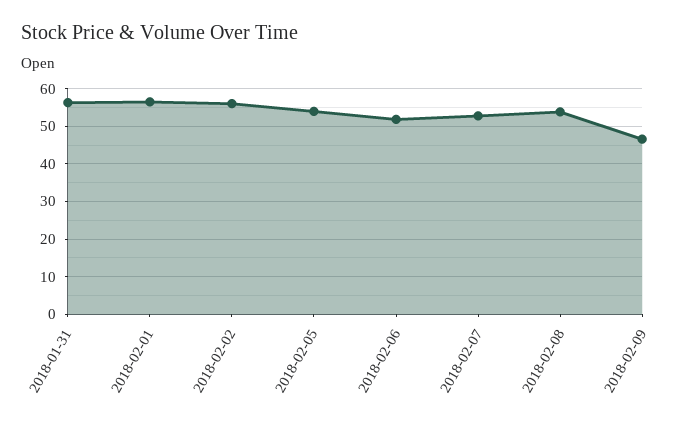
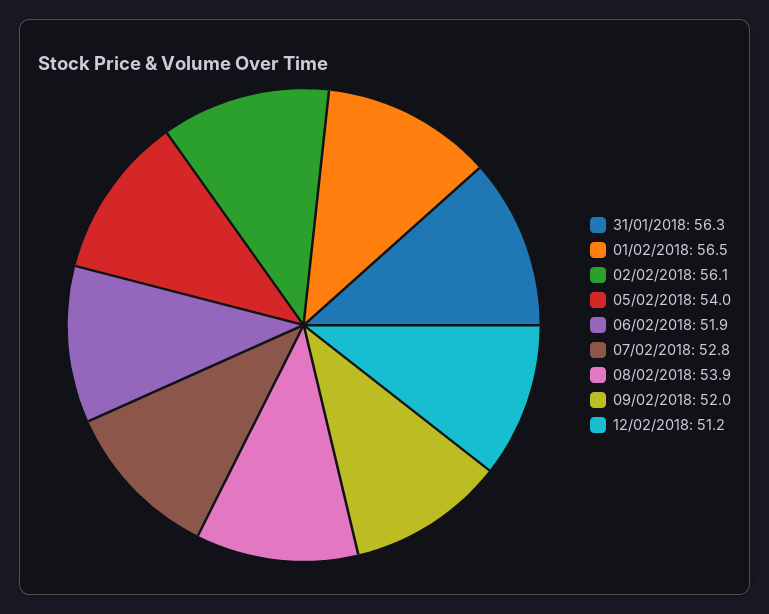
2018-02-09: 46 -> 52
12/02/2018: none -> 51.2

